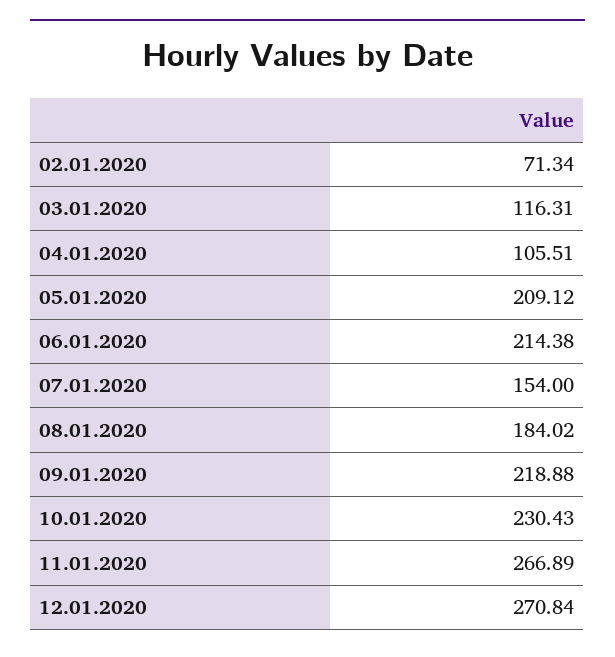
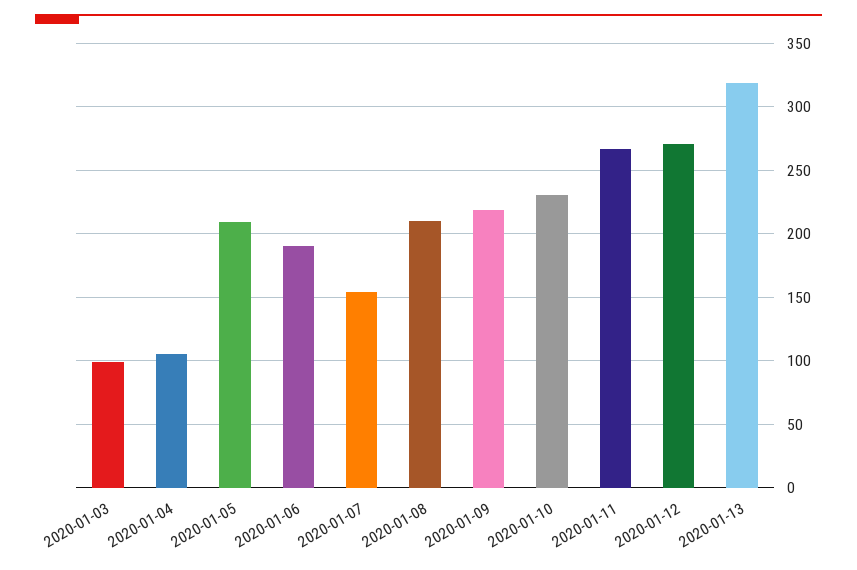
02.01.2020: 71.34 -> none
03.01.2020: 116.31 -> 100
06.01.2020: 214.38 -> 190
08.01.2020: 184.02 -> 210
2020-01-13: none -> 320

